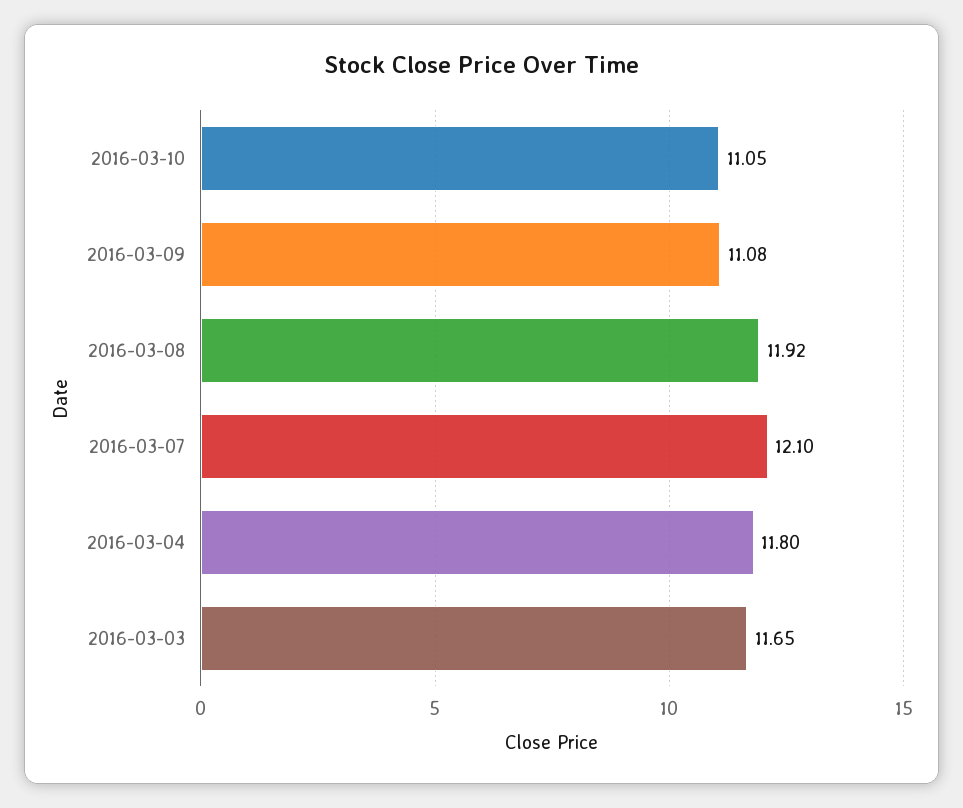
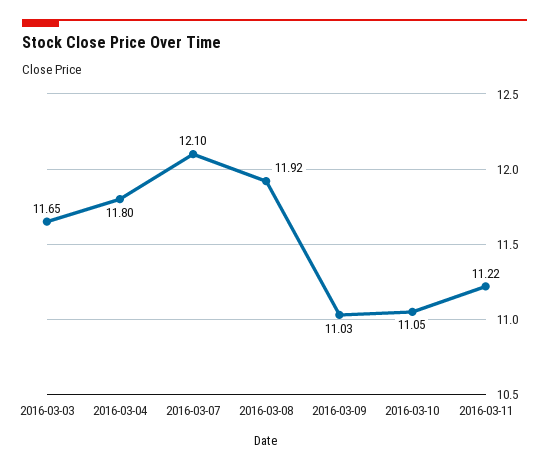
2016-03-09: 11.08 -> 11.03
2016-03-11: none -> 11.22

